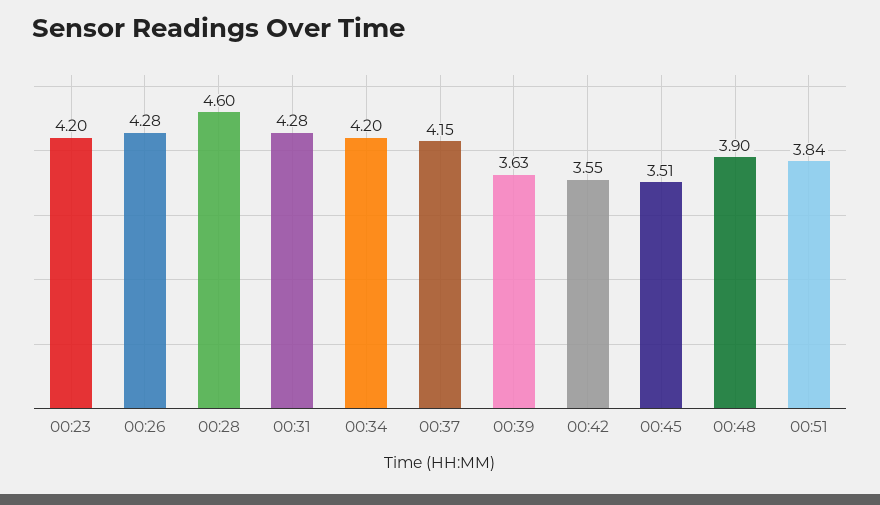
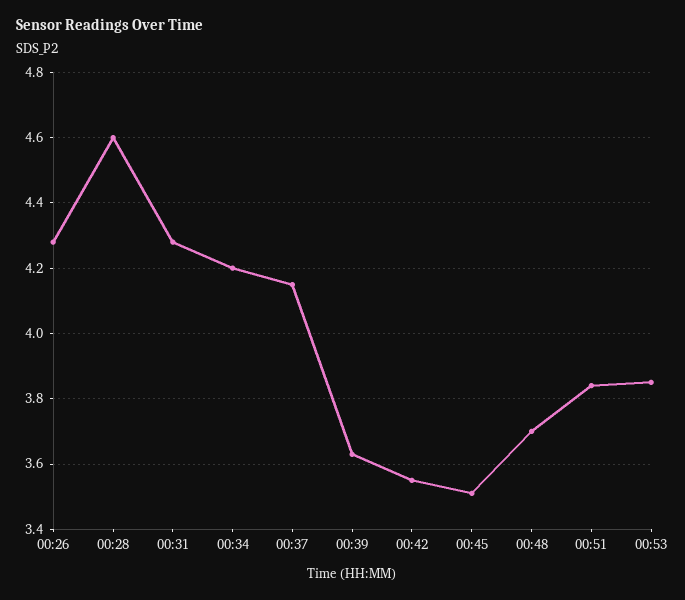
00:23: 4.2 -> none
00:48: 3.9 -> 3.7
00:53: none -> 3.85

